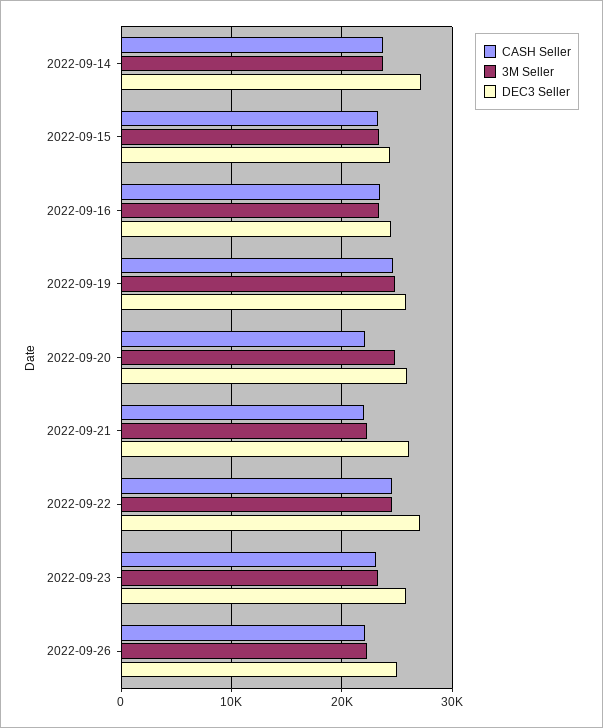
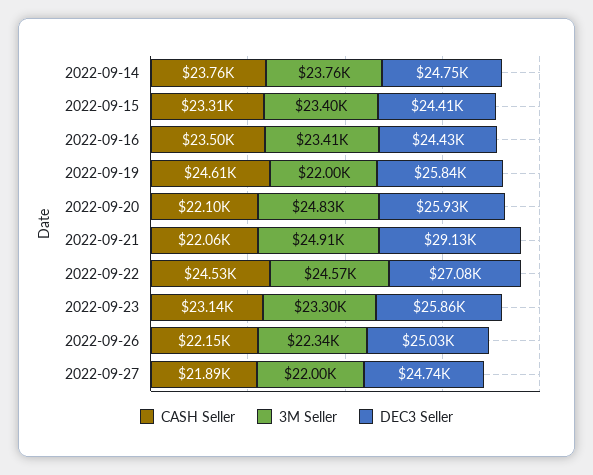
DEC3 Seller, 2022-09-14: 27000 -> 24750
3M Seller, 2022-09-19: 25000 -> 22000
3M Seller, 2022-09-21: 22000 -> 24910
DEC3 Seller, 2022-09-21: 26000 -> 29130
CASH Seller, 2022-09-27: none -> 21890
3M Seller, 2022-09-27: none -> 22000
DEC3 Seller, 2022-09-27: none -> 24740

